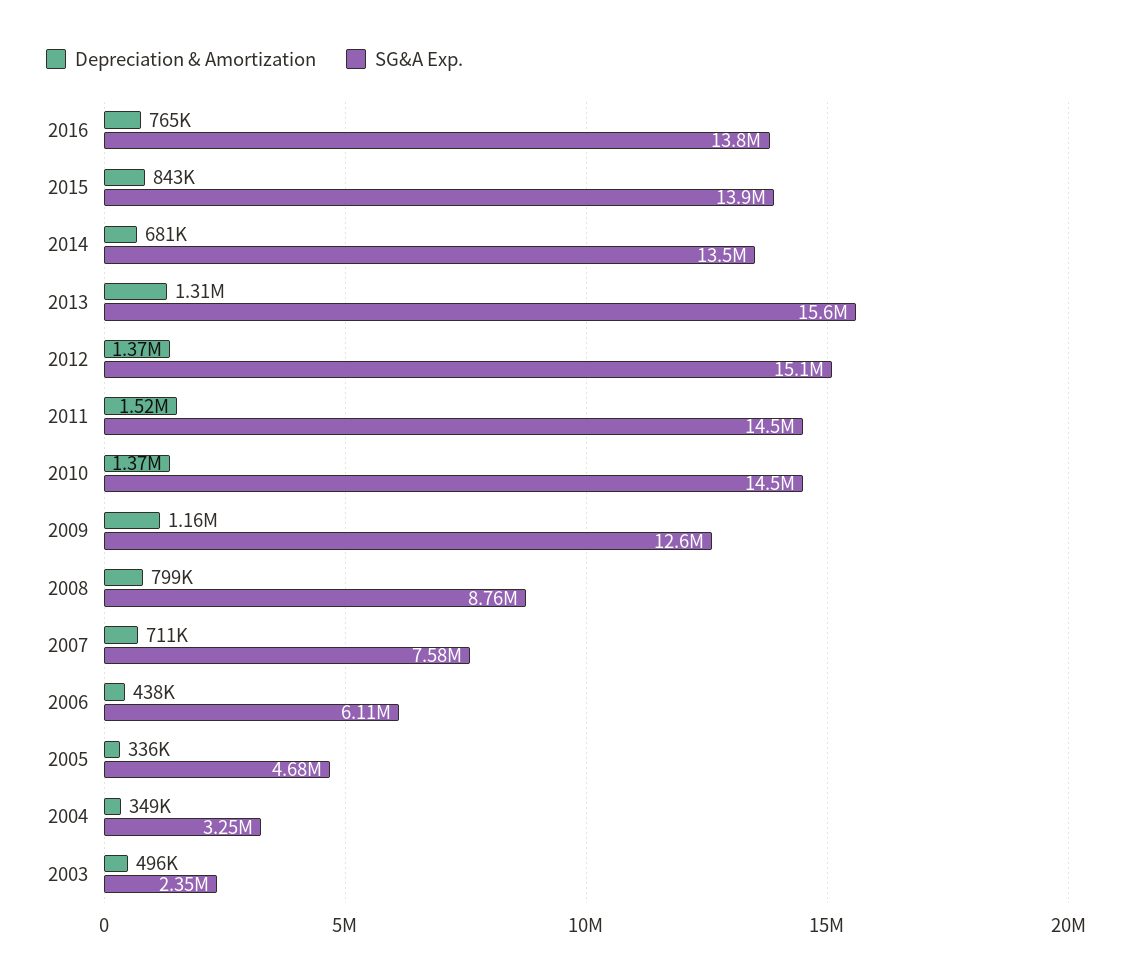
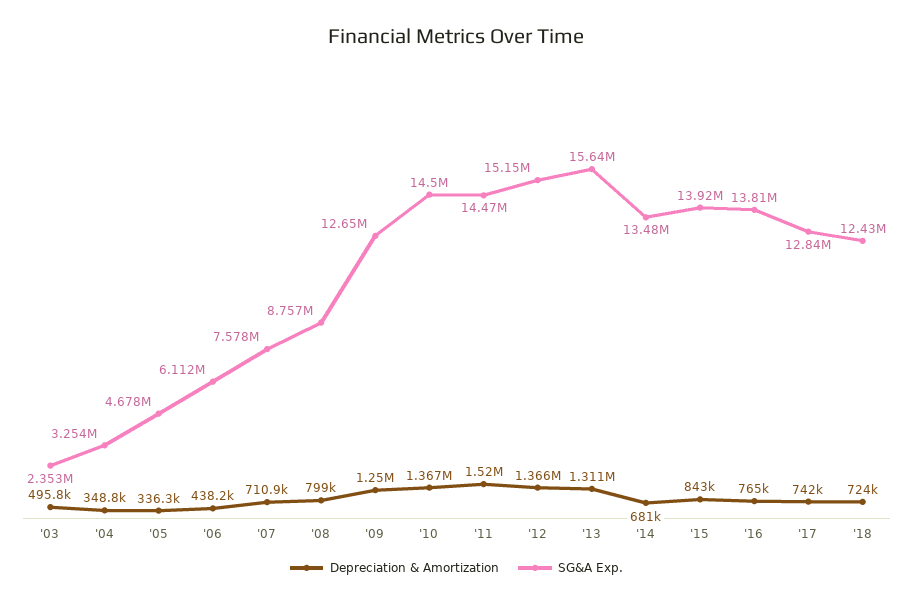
Depreciation & Amortization, 2009: 1160000 -> 1250000
Depreciation & Amortization, '17: none -> 742000
SG&A Exp., '17: none -> 12840000
Depreciation & Amortization, '18: none -> 724000
SG&A Exp., '18: none -> 12430000

